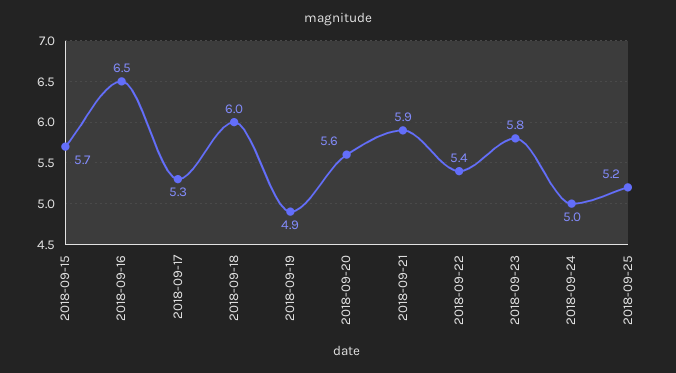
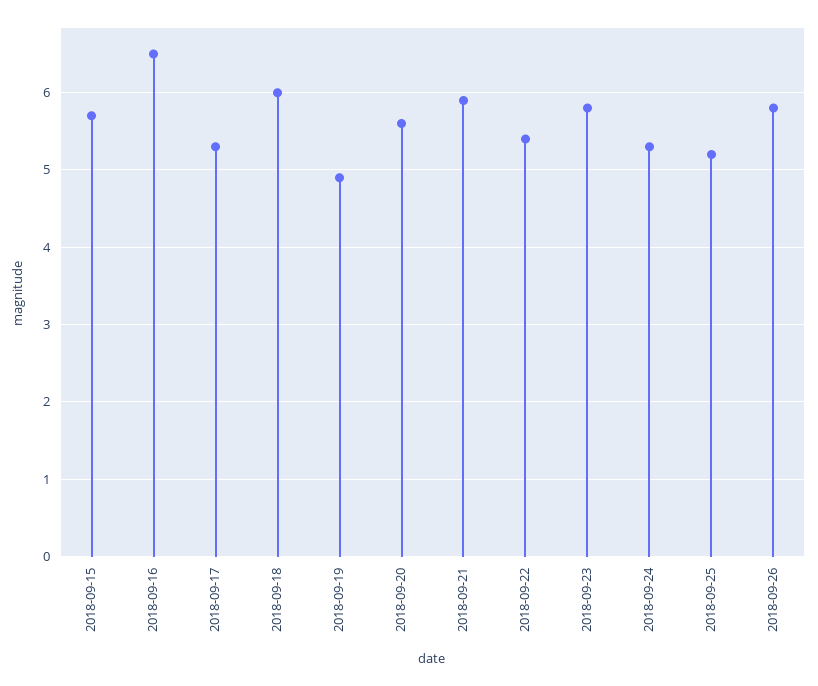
2018-09-24: 5 -> 5.3
2018-09-26: none -> 5.8

